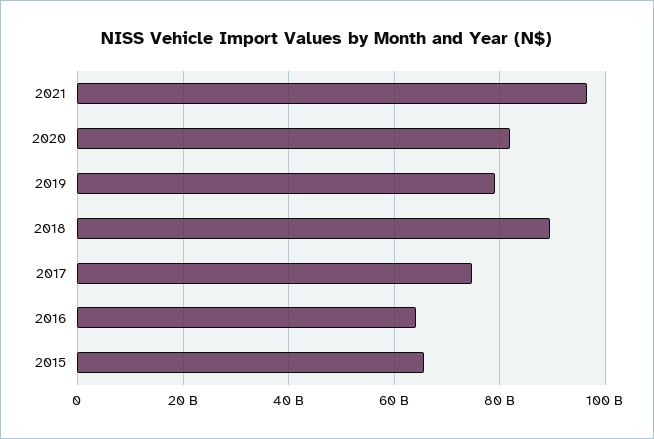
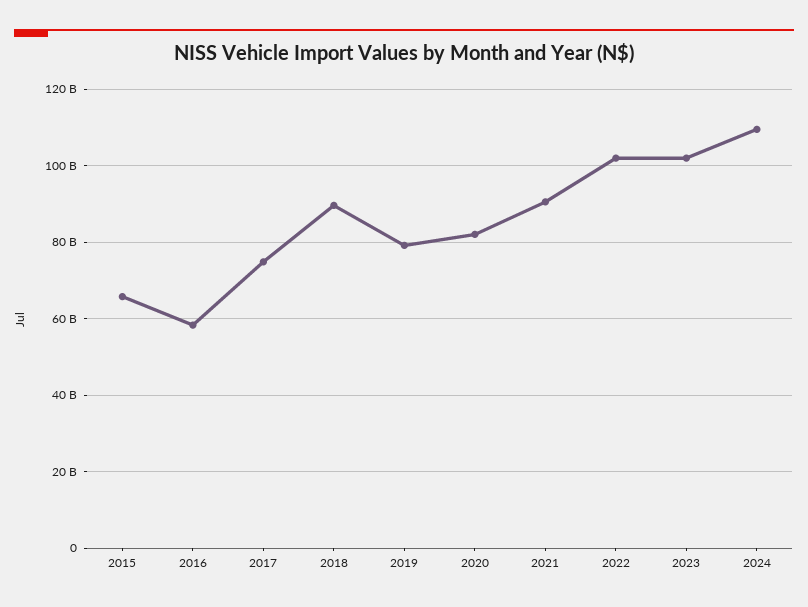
2021: 96000000000 -> 90000000000
2016: 64000000000 -> 58000000000
2022: none -> 102000000000
2023: none -> 102000000000
2024: none -> 110000000000

